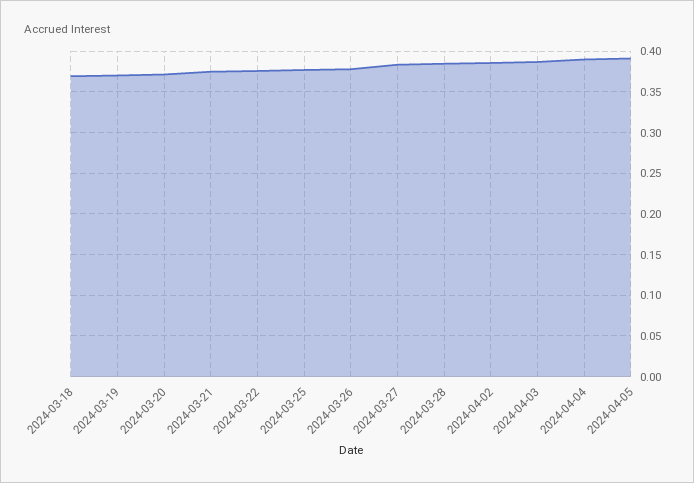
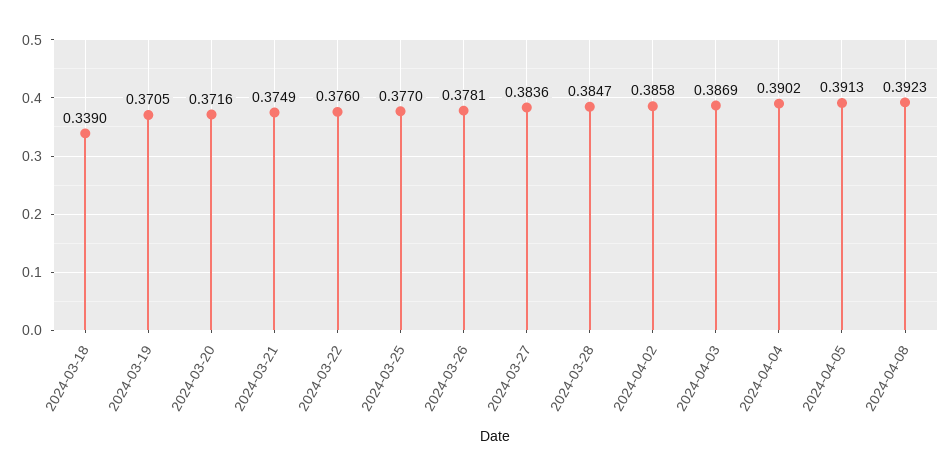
2024-03-18: 0.37 -> 0.339
2024-04-08: none -> 0.3923

